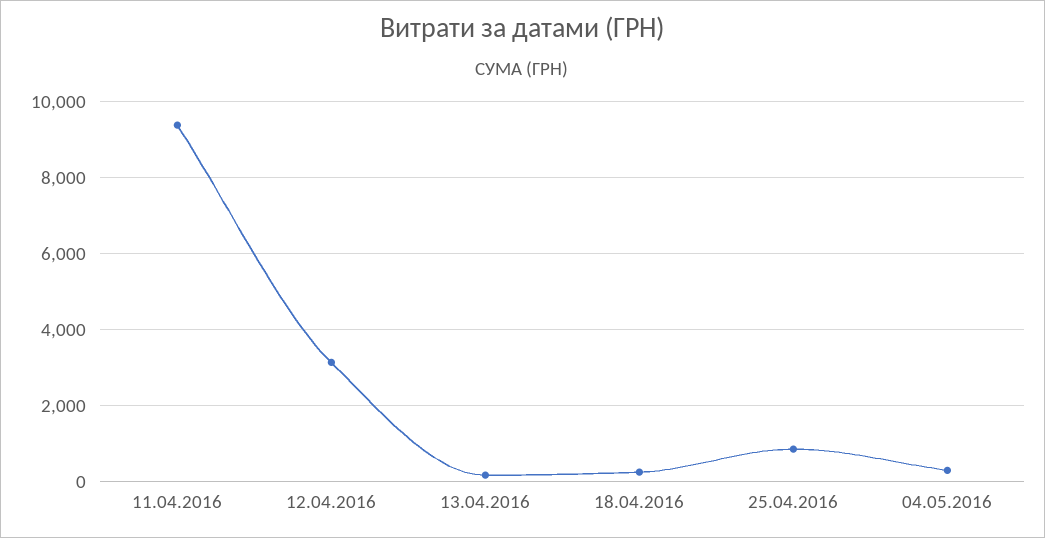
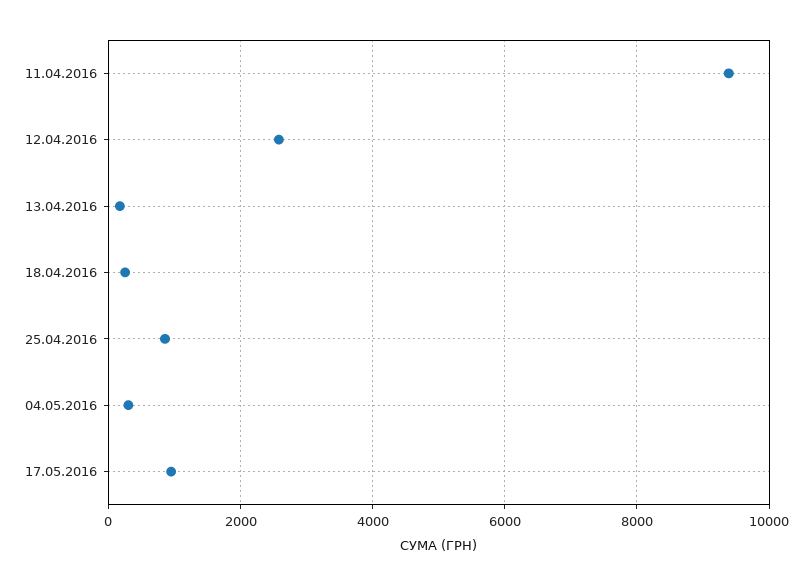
12.04.2016: 3200 -> 2600
17.05.2016: none -> 1000

